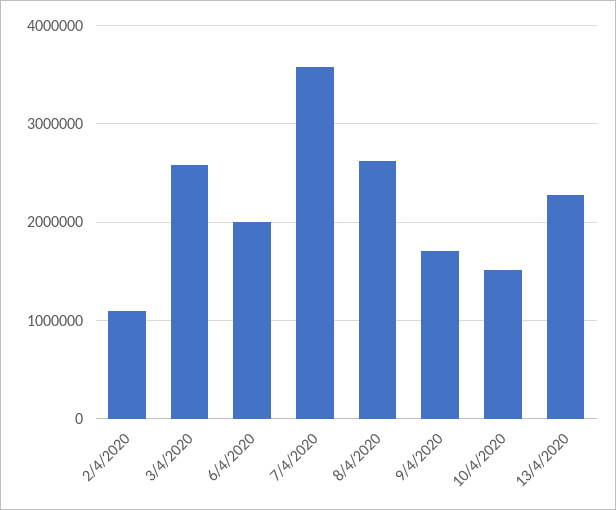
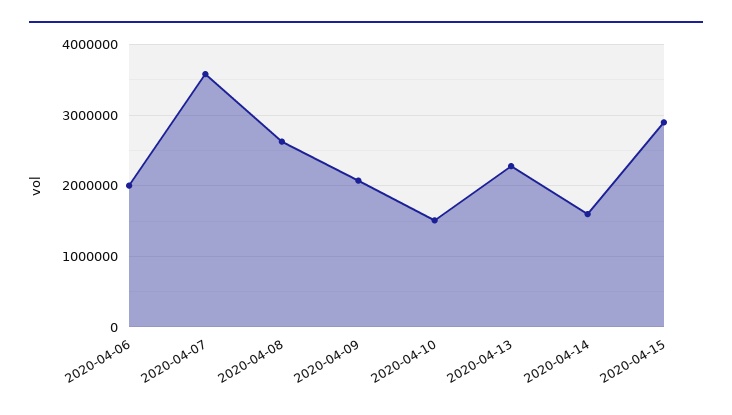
2/4/2020: 1100000 -> none
3/4/2020: 2600000 -> none
9/4/2020: 1700000 -> 2100000
2020-04-14: none -> 1600000
2020-04-15: none -> 2900000

